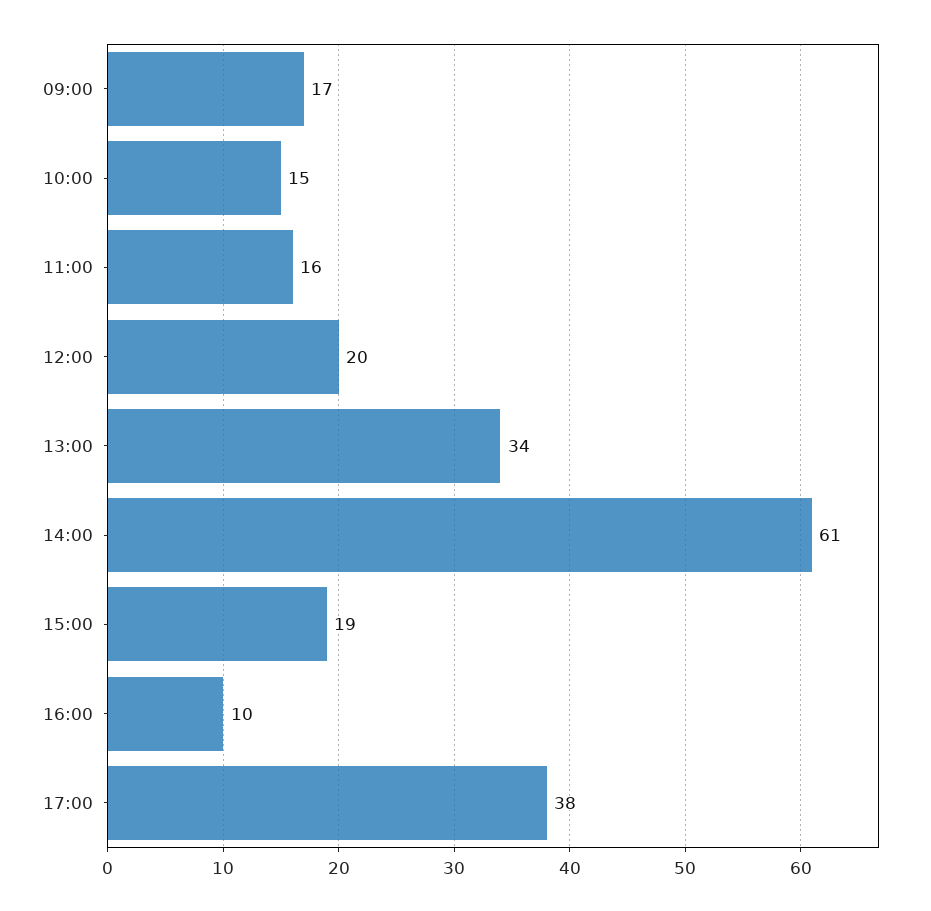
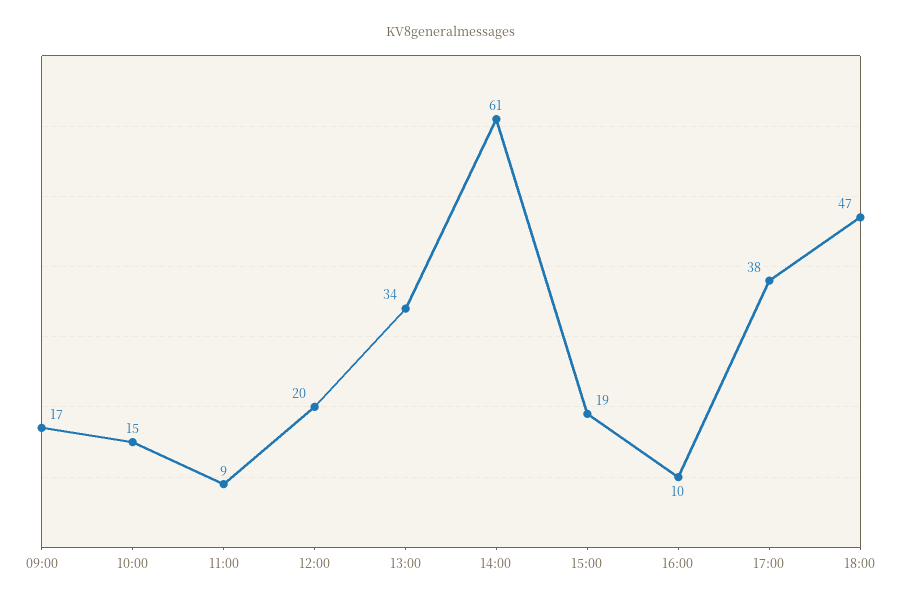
11:00: 16 -> 9
18:00: none -> 47

